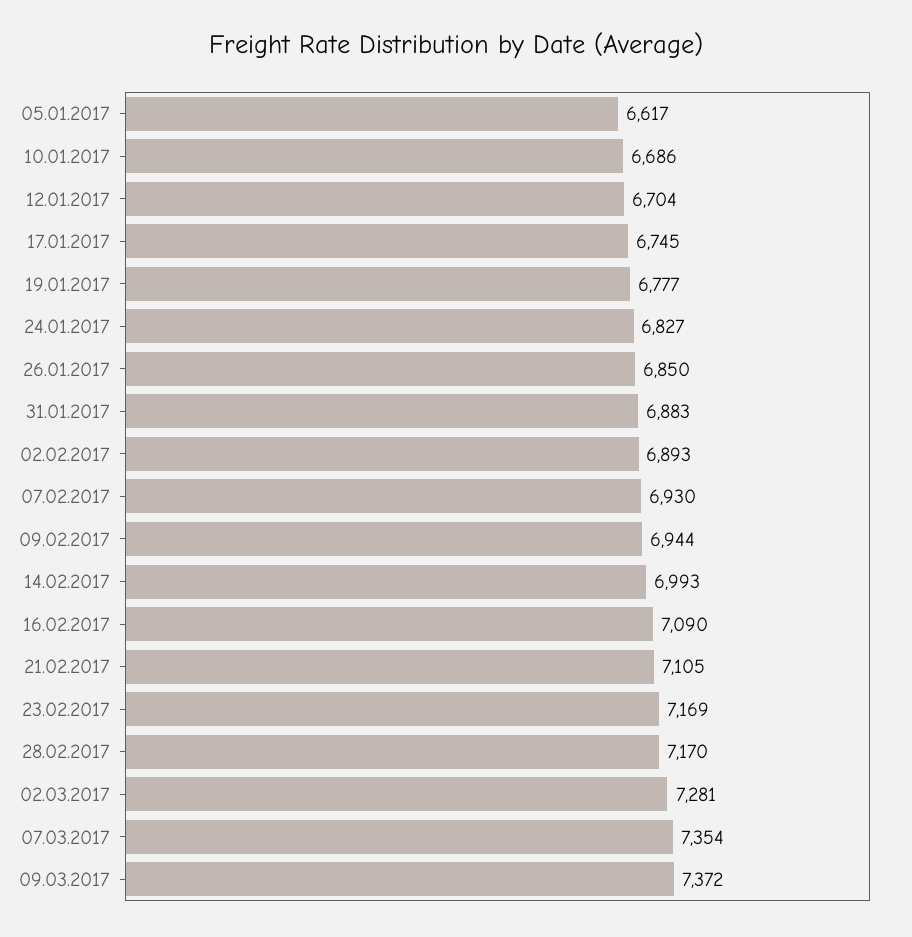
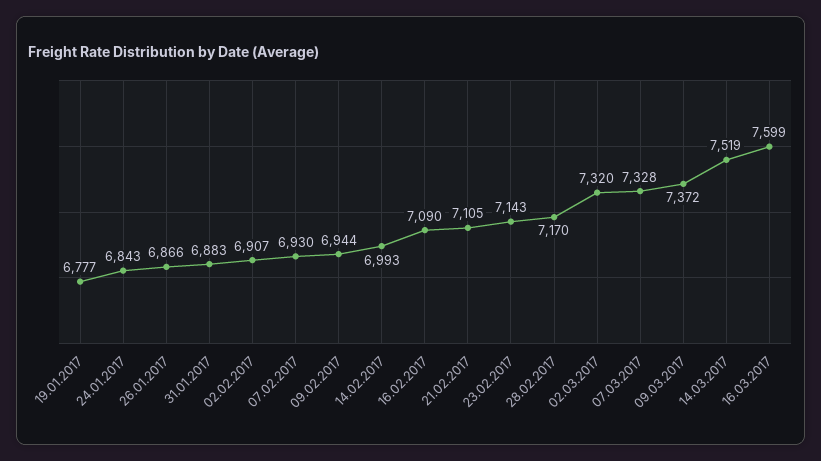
05.01.2017: 6617 -> none
10.01.2017: 6686 -> none
12.01.2017: 6704 -> none
17.01.2017: 6745 -> none
24.01.2017: 6827 -> 6843
26.01.2017: 6850 -> 6866
02.02.2017: 6893 -> 6907
23.02.2017: 7169 -> 7143
02.03.2017: 7281 -> 7320
07.03.2017: 7354 -> 7328
14.03.2017: none -> 7519
16.03.2017: none -> 7599

